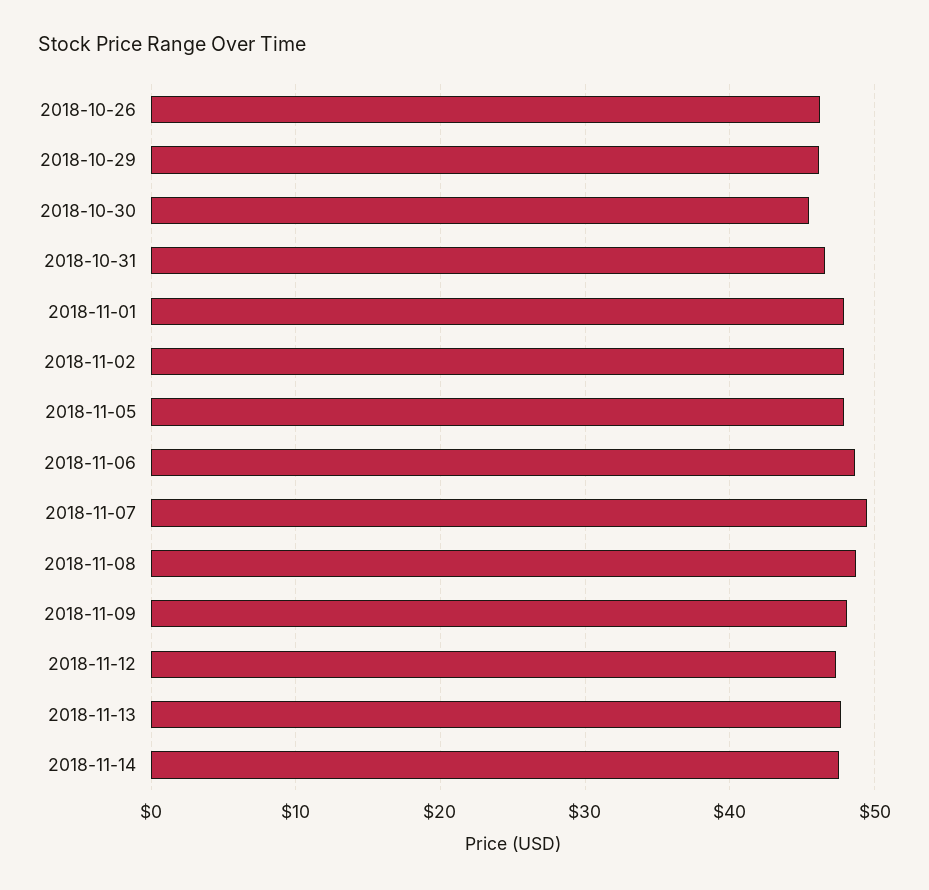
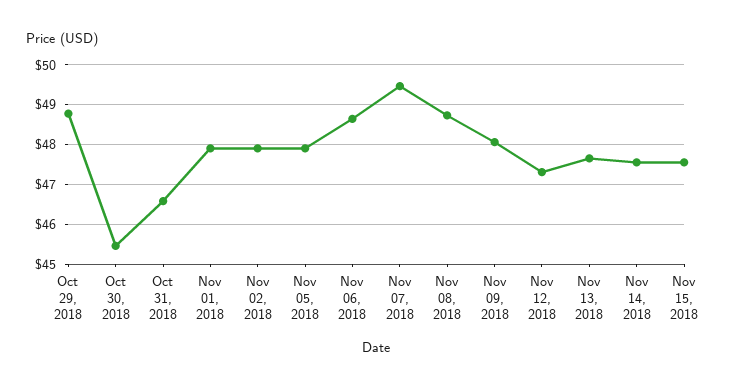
2018-10-26: 46 -> none
2018-10-29: 46 -> 48.8
Nov 15, 2018: none -> 47.6

